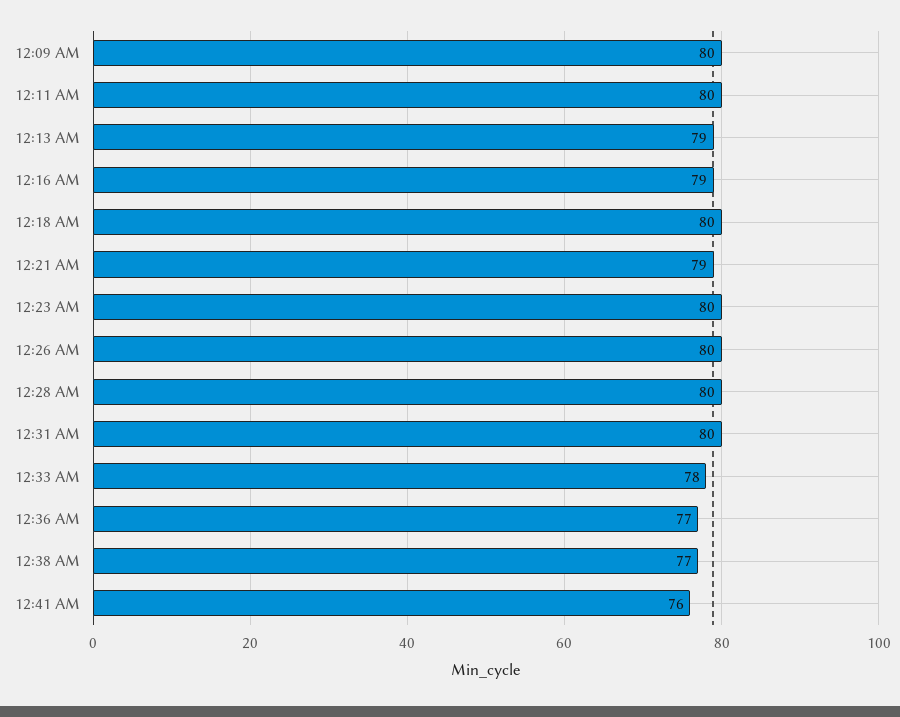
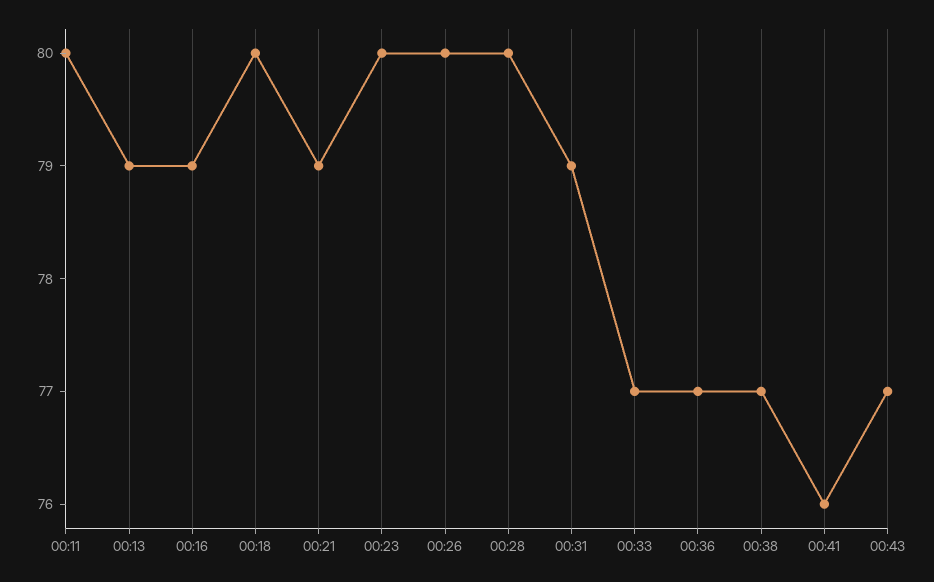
12:09 AM: 80 -> none
12:31 AM: 80 -> 79
12:33 AM: 78 -> 77
00:43: none -> 77

